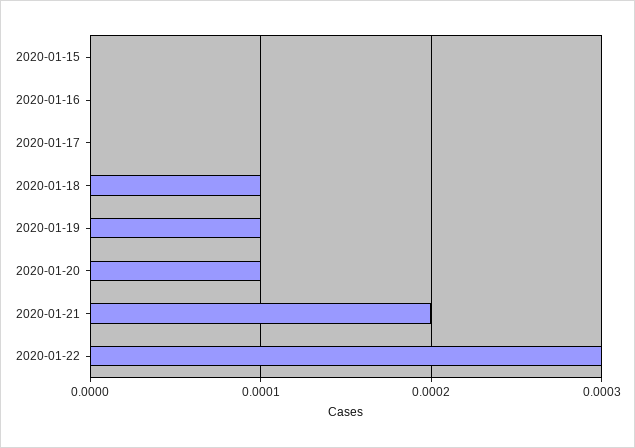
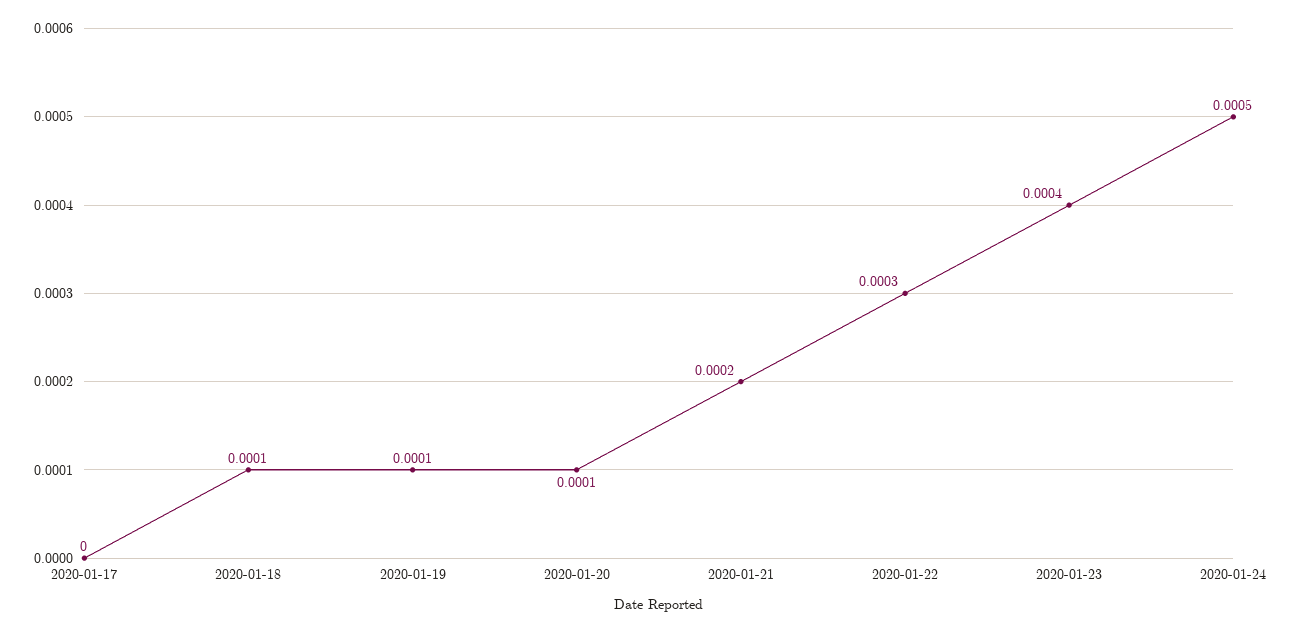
2020-01-15: 0 -> none
2020-01-16: 0 -> none
2020-01-23: none -> 0.0004
2020-01-24: none -> 0.0005

